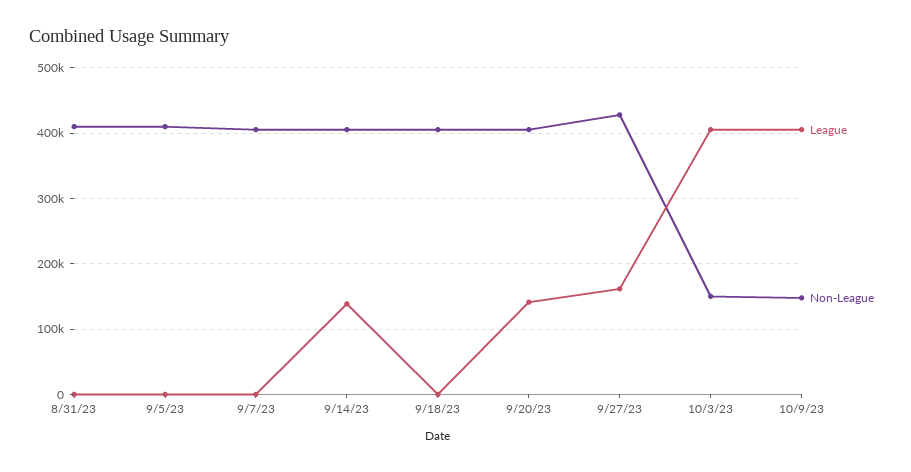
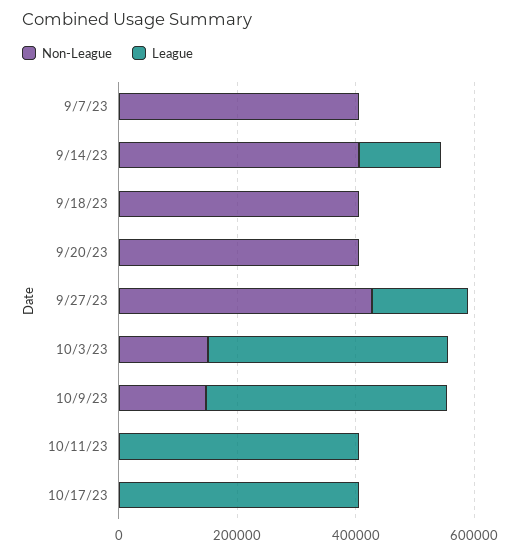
League, 8/31/23: 0 -> none
Non-League, 8/31/23: 410000 -> none
League, 9/5/23: 0 -> none
Non-League, 9/5/23: 410000 -> none
League, 9/20/23: 140000 -> 0
Non-League, 10/11/23: none -> 0
League, 10/11/23: none -> 400000
Non-League, 10/17/23: none -> 0
League, 10/17/23: none -> 400000

